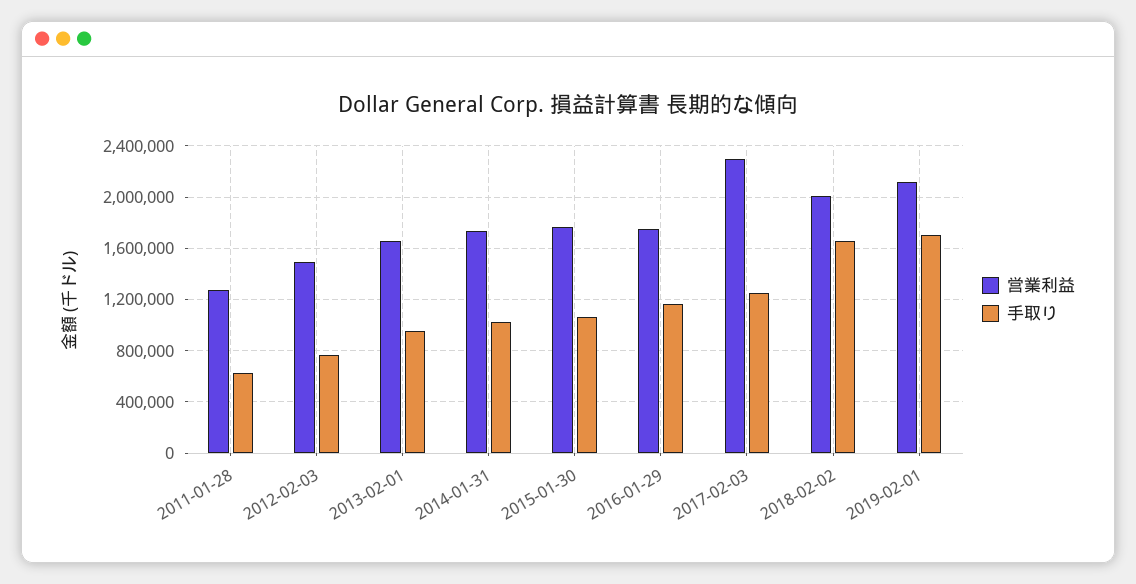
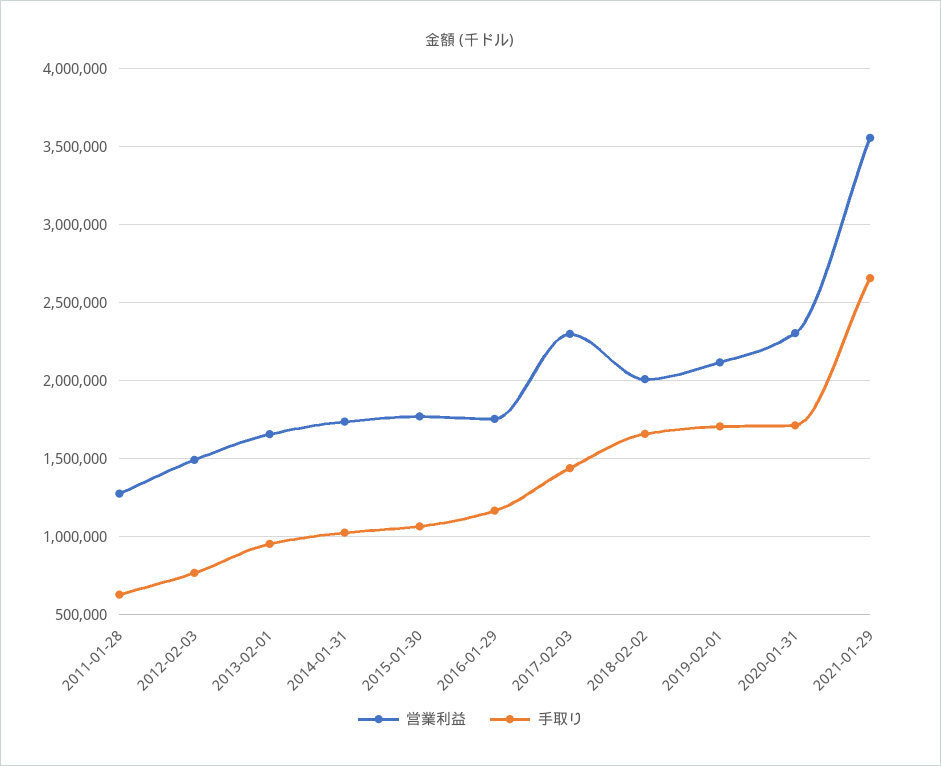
手取り, 2017-02-03: 1250000 -> 1450000
営業利益, 2020-01-31: none -> 2300000
手取り, 2020-01-31: none -> 1700000
営業利益, 2021-01-29: none -> 3550000
手取り, 2021-01-29: none -> 2650000

